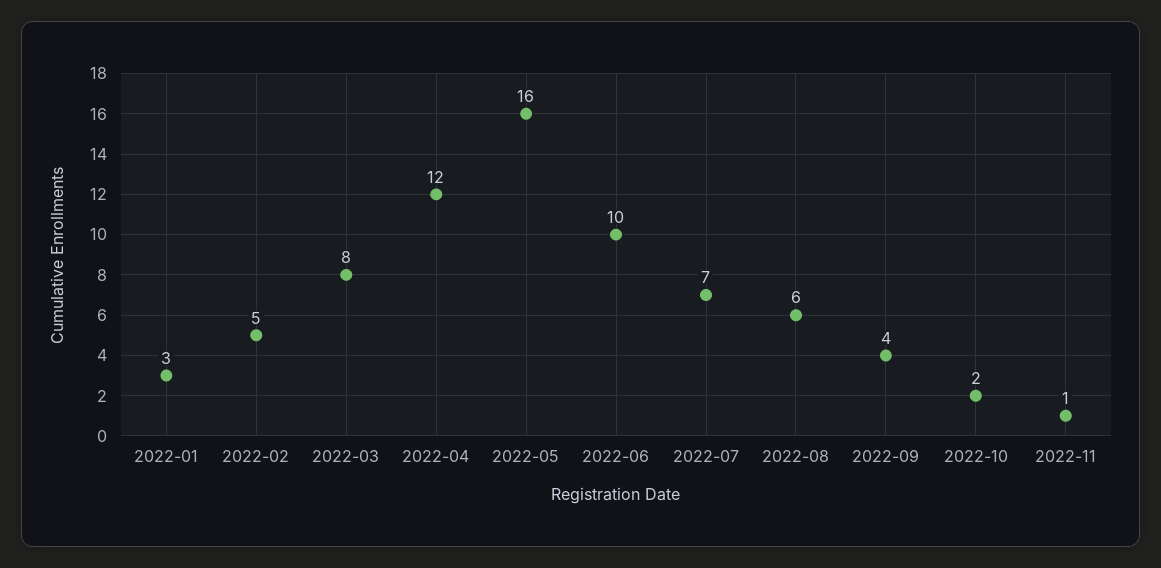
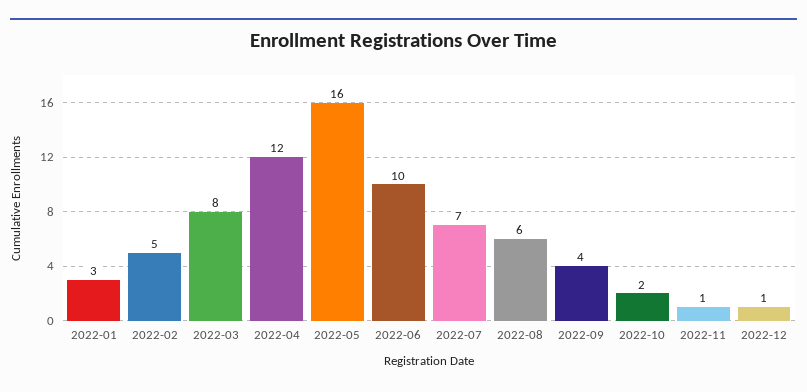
2022-12: none -> 1

